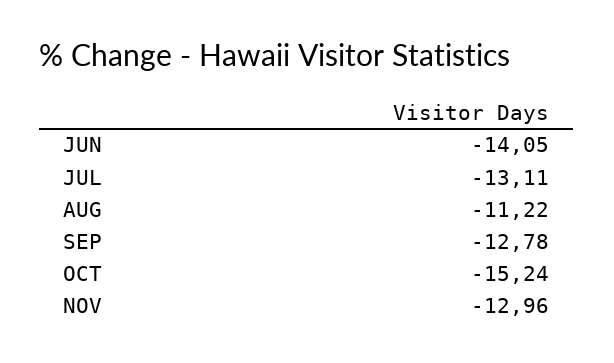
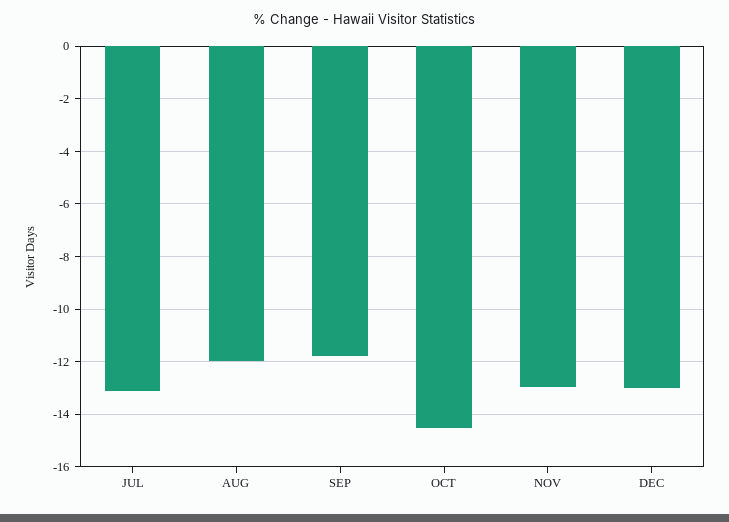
JUN: -14.05 -> none
AUG: -11.22 -> -12
SEP: -12.78 -> -11.75
OCT: -15.24 -> -14.5
DEC: none -> -13

